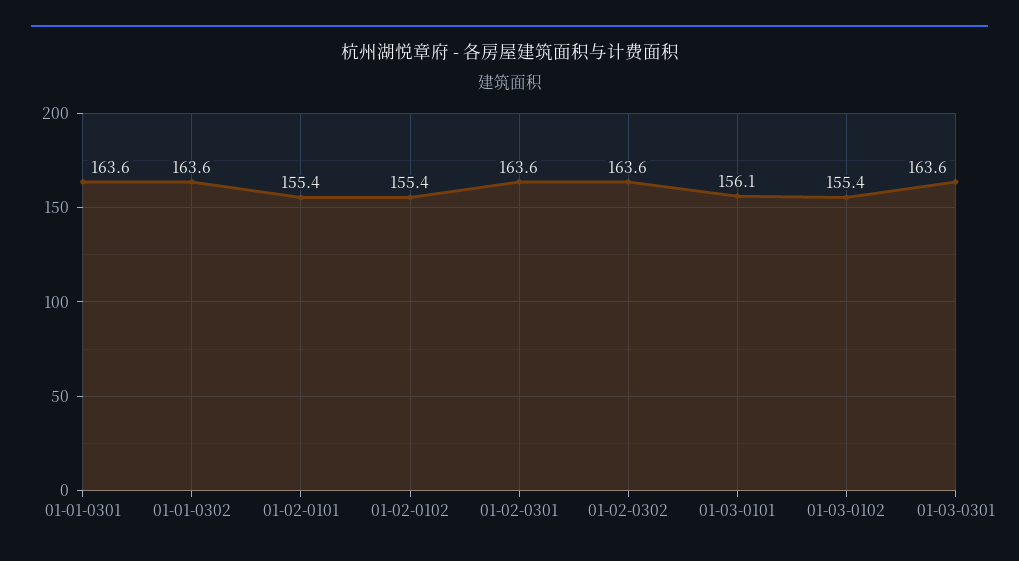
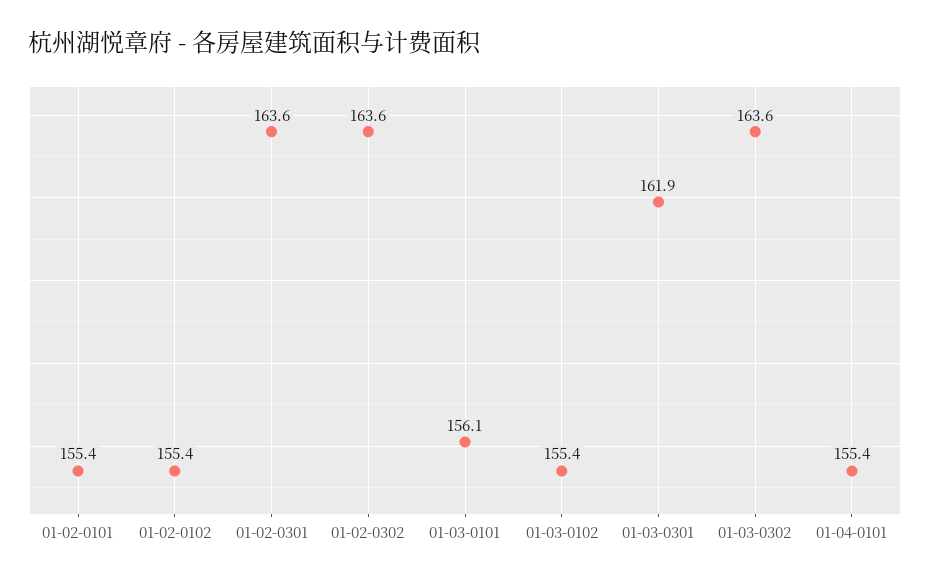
01-01-0301: 163.6 -> none
01-01-0302: 163.6 -> none
01-03-0301: 163.6 -> 161.9
01-03-0302: none -> 163.6
01-04-0101: none -> 155.4

